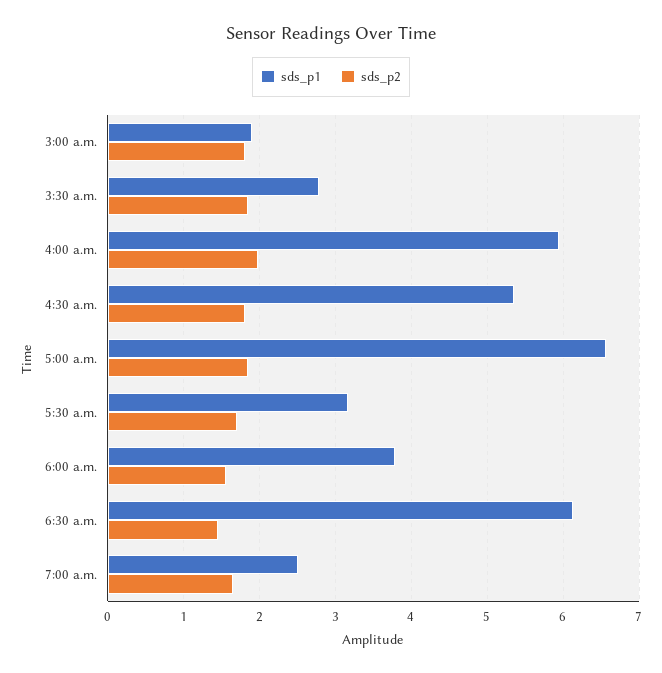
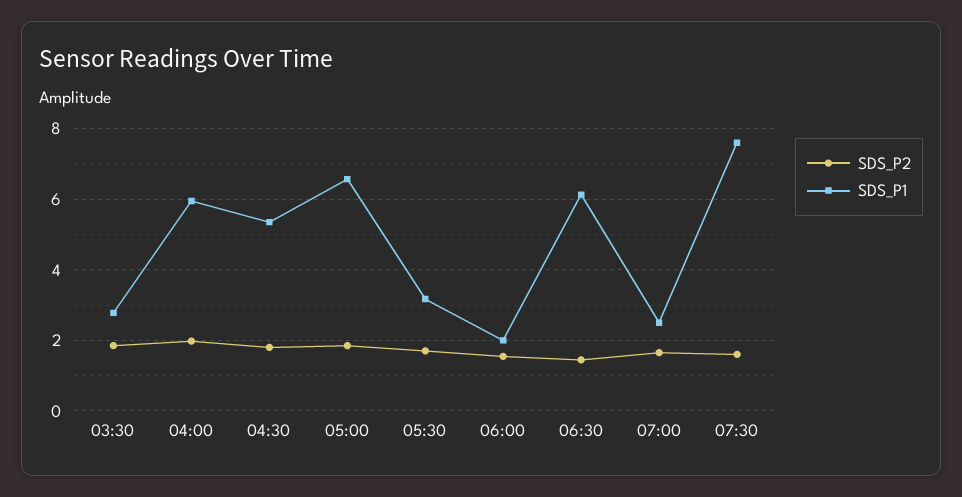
sds_p1, 3:00 a.m.: 1.9 -> none
sds_p2, 3:00 a.m.: 1.8 -> none
sds_p1, 6:00 a.m.: 3.8 -> 2
sds_p2, 07:30: none -> 1.6
sds_p1, 07:30: none -> 7.6

